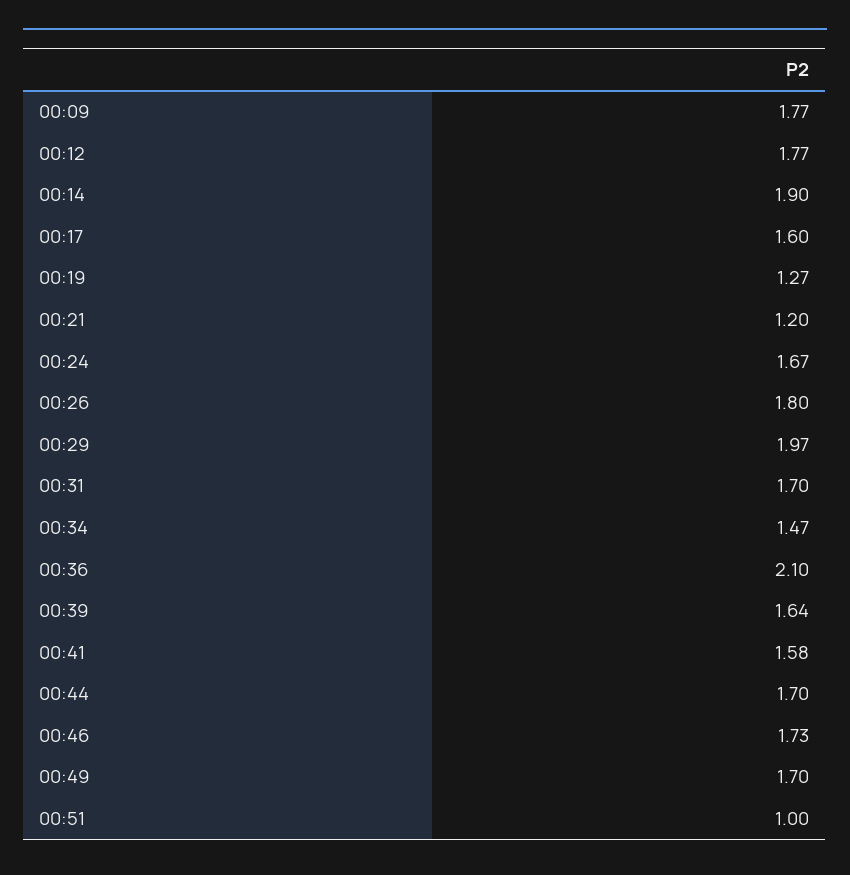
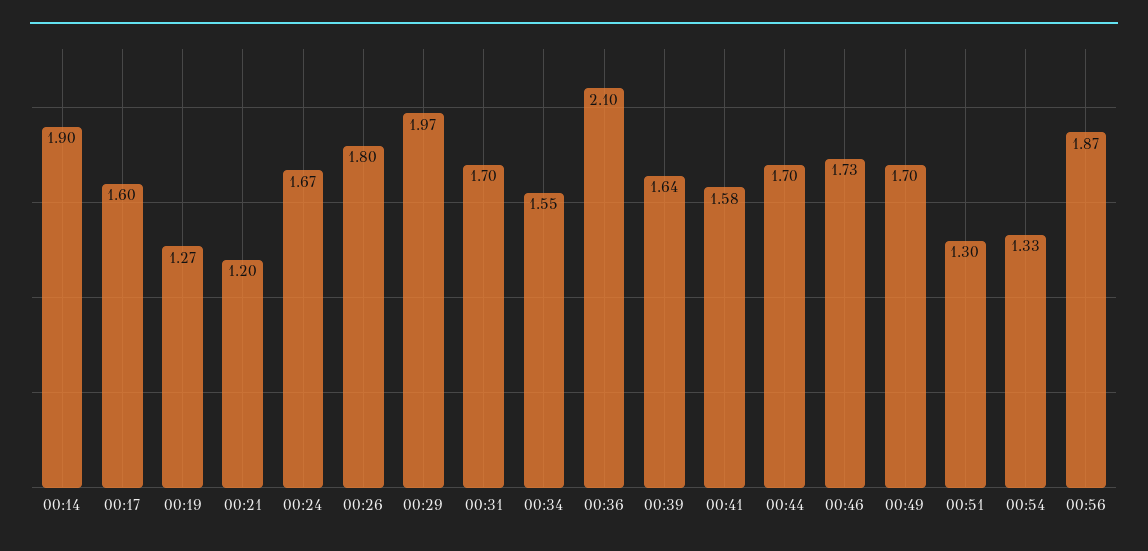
00:09: 1.77 -> none
00:12: 1.77 -> none
00:34: 1.47 -> 1.55
00:51: 1 -> 1.3
00:54: none -> 1.33
00:56: none -> 1.87

